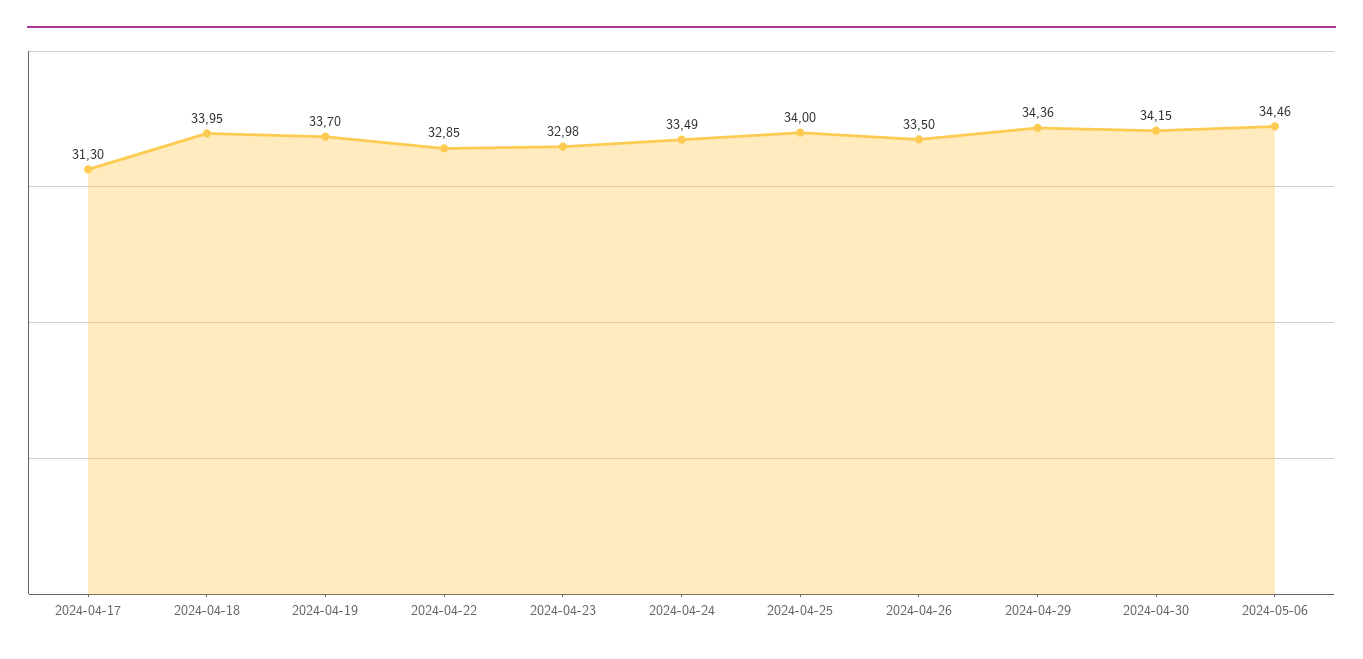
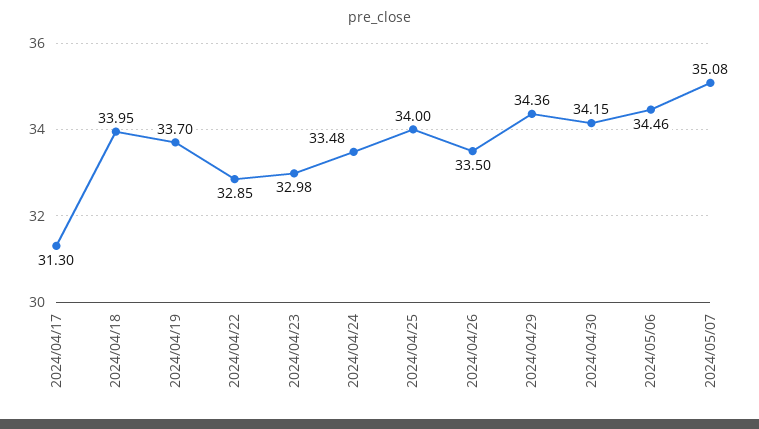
2024-04-24: 33.49 -> 33.48
2024/05/07: none -> 35.08

